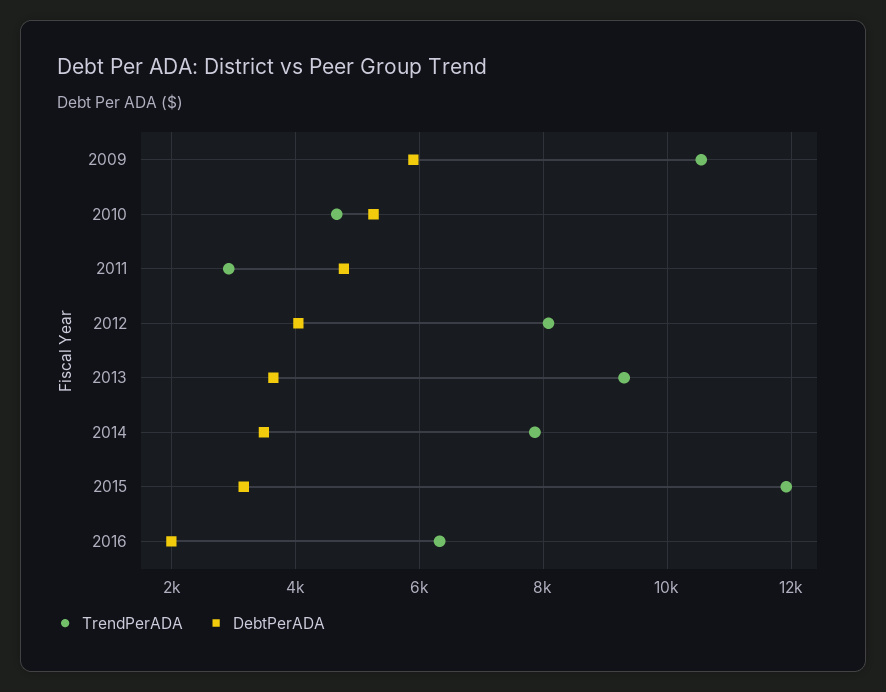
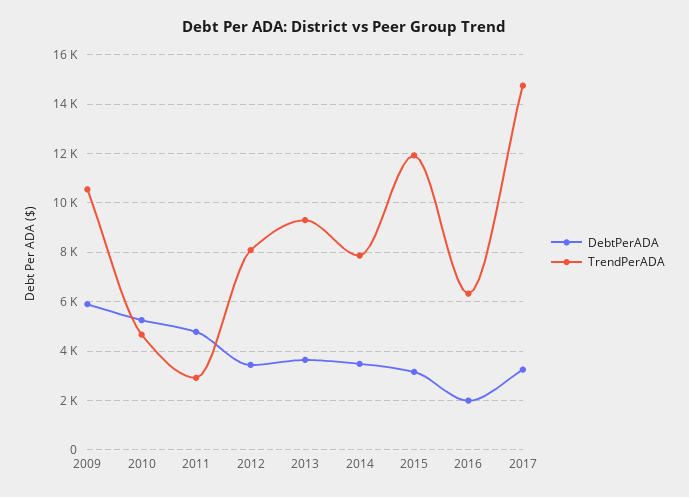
DebtPerADA, 2012: 4000 -> 3500
DebtPerADA, 2017: none -> 3250
TrendPerADA, 2017: none -> 14750

